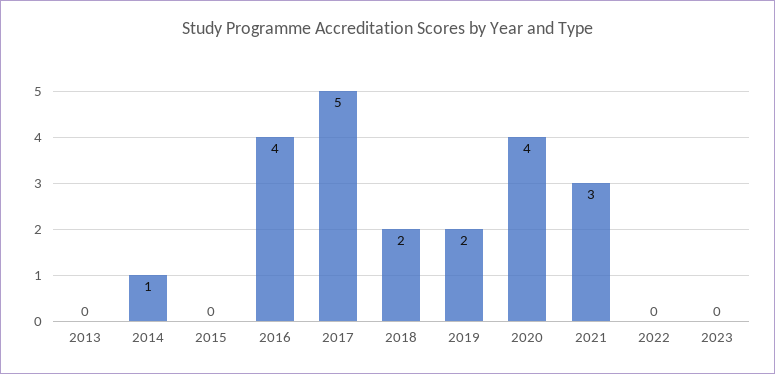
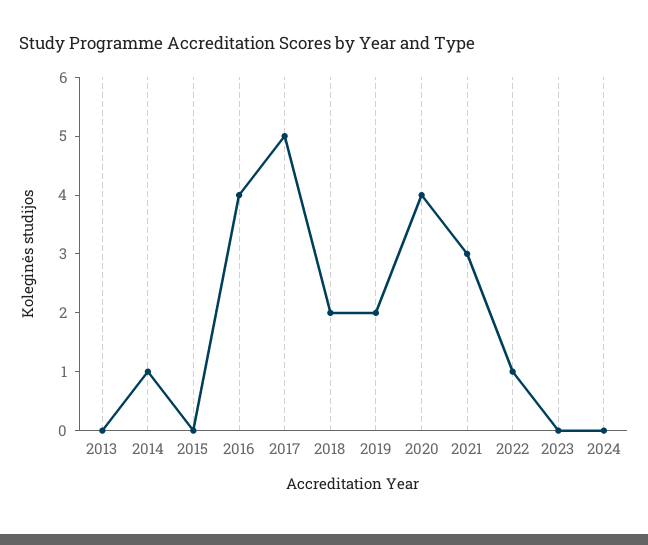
2022: 0 -> 1
2024: none -> 0

